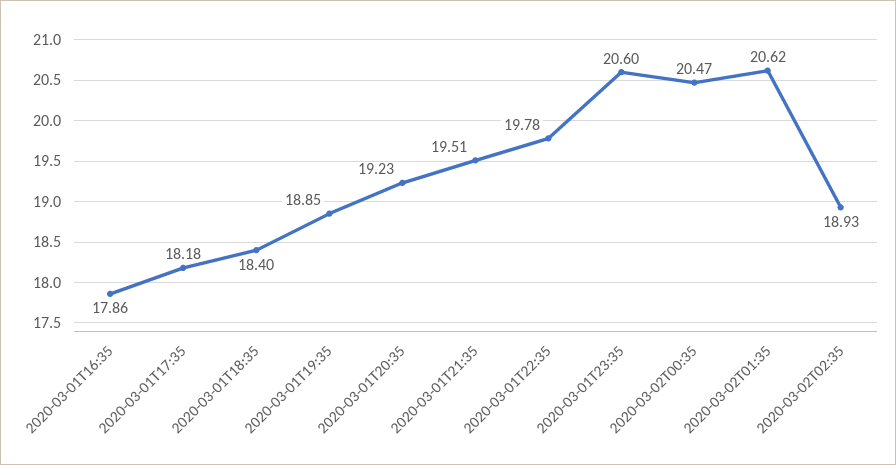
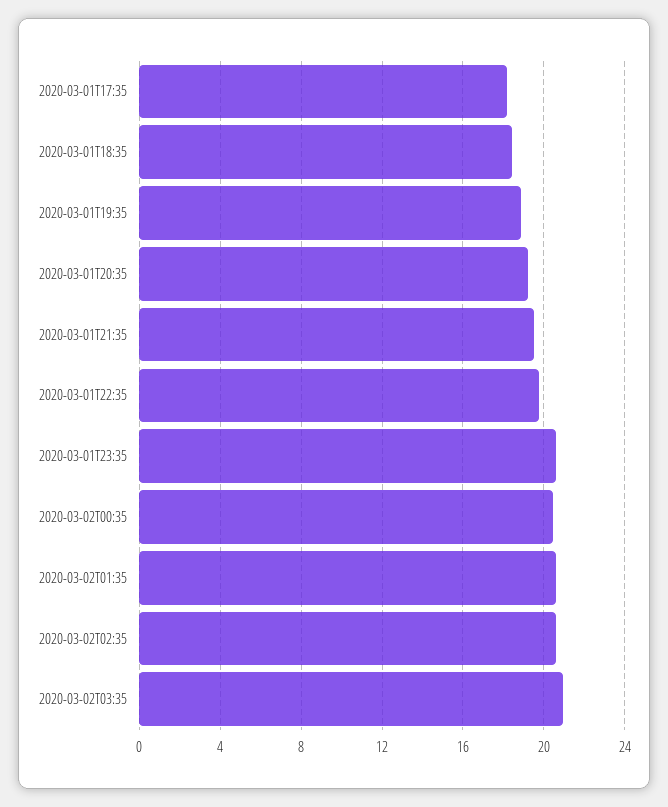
2020-03-01T16:35: 17.86 -> none
2020-03-02T02:35: 18.93 -> 20.5
2020-03-02T03:35: none -> 21

